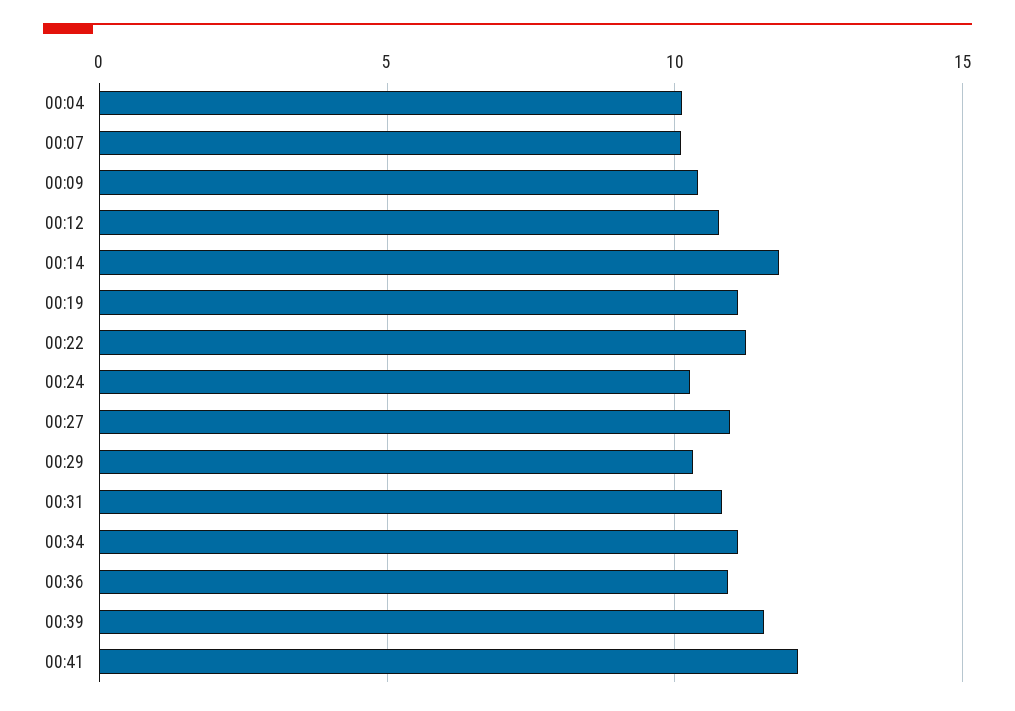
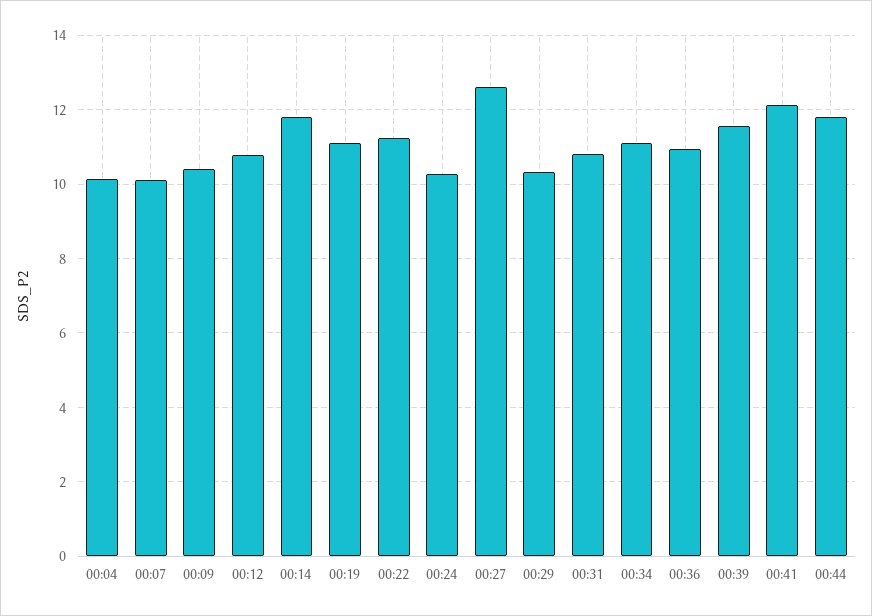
00:27: 11 -> 12.6
00:44: none -> 11.8

